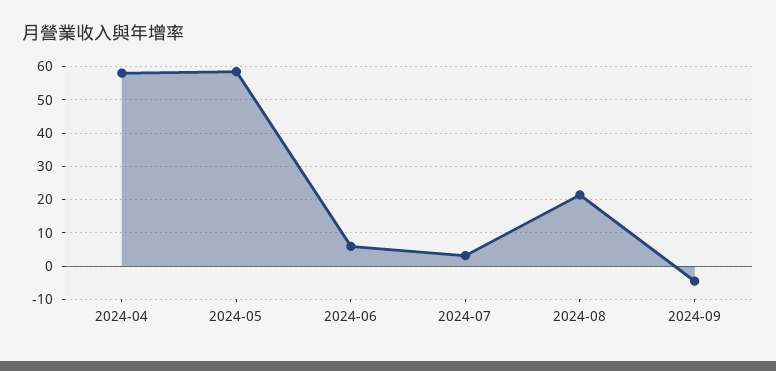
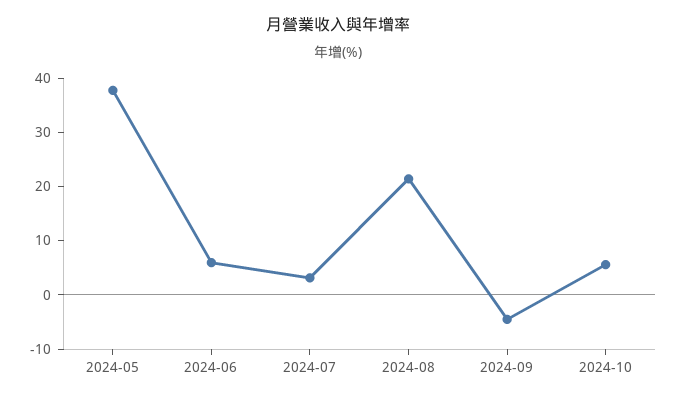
2024-04: 58 -> none
2024-05: 58 -> 38
2024-10: none -> 6

